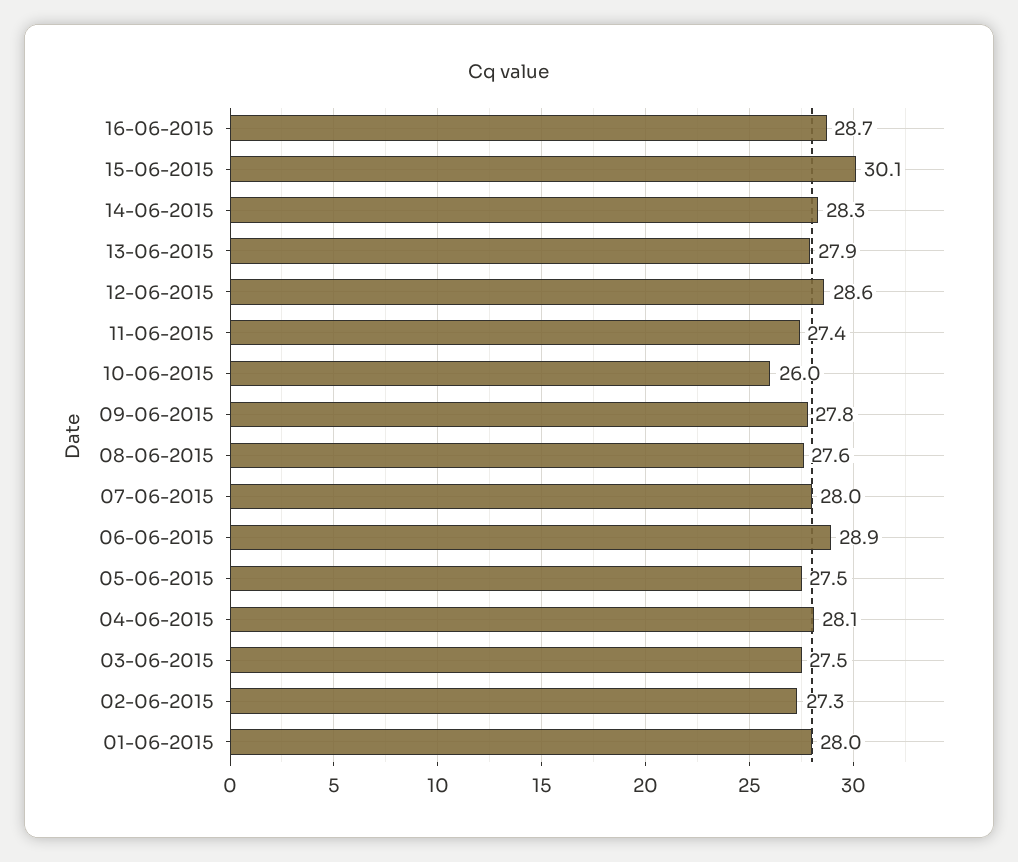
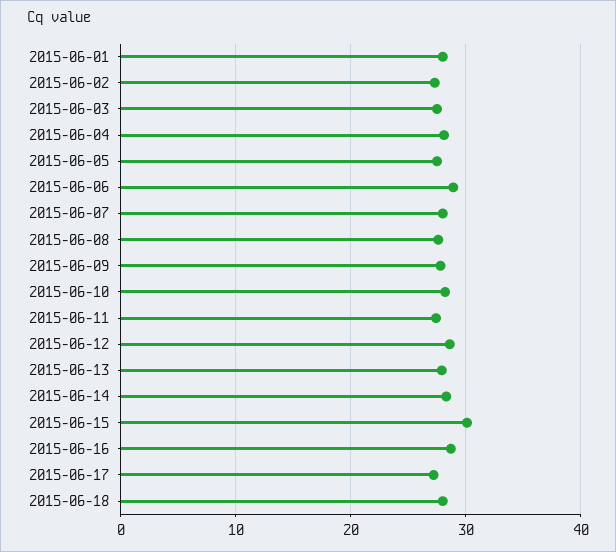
10-06-2015: 26 -> 28
2015-06-17: none -> 27
2015-06-18: none -> 28

